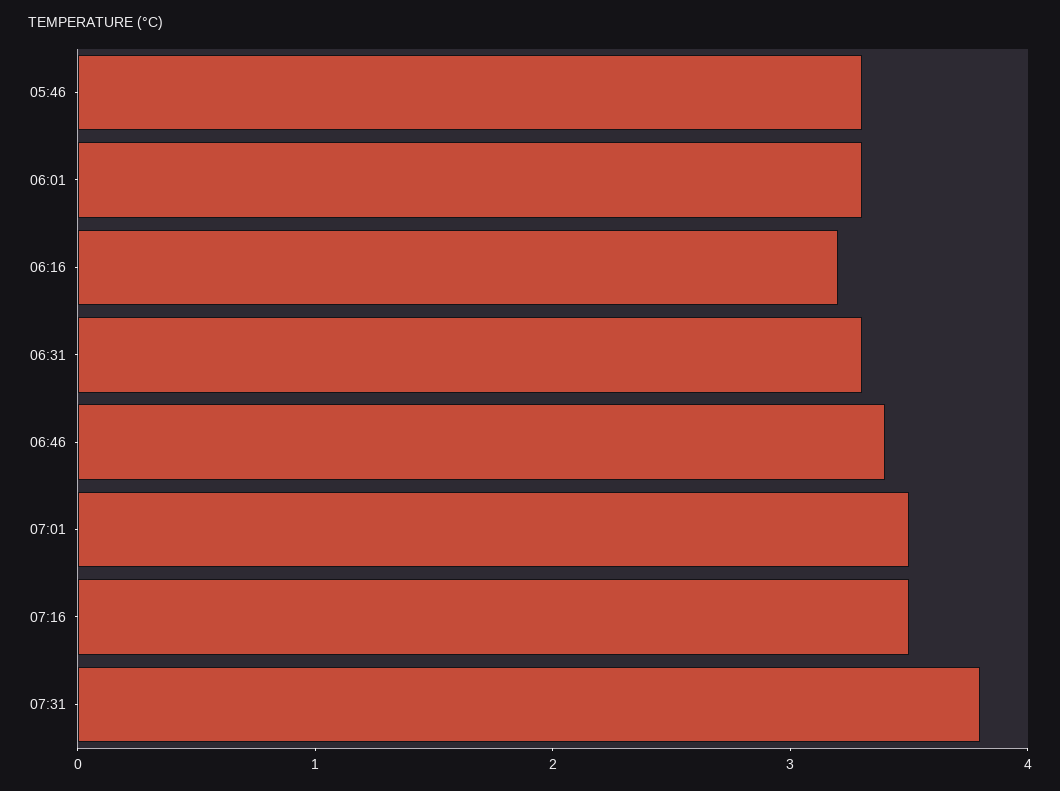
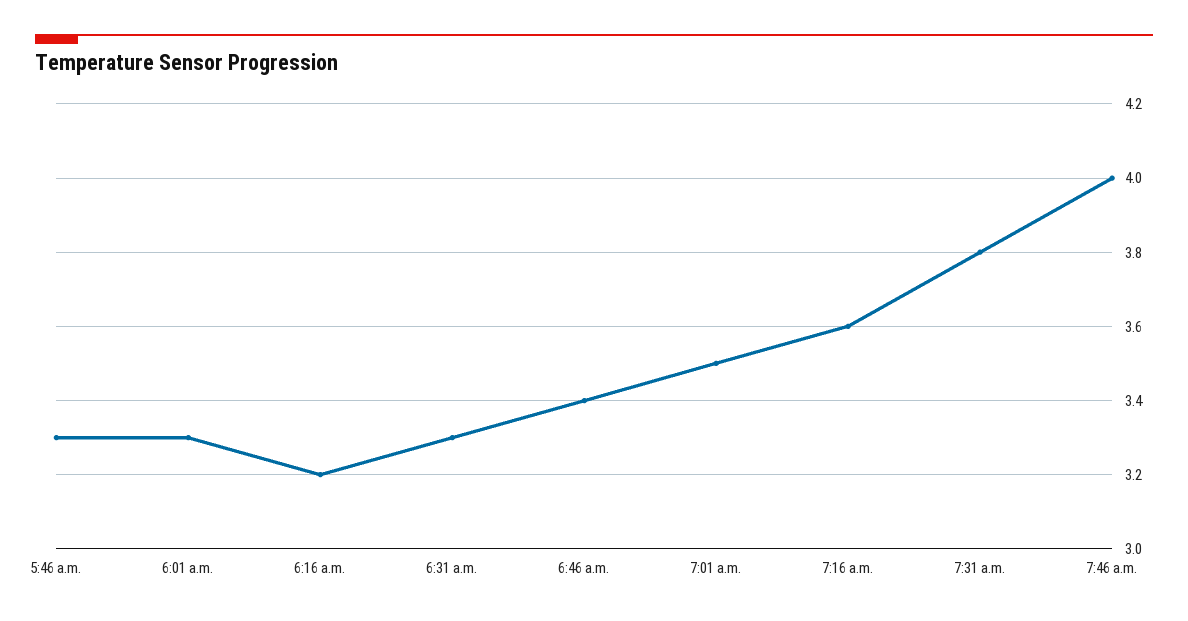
07:16: 3.5 -> 3.6
7:46 a.m.: none -> 4

